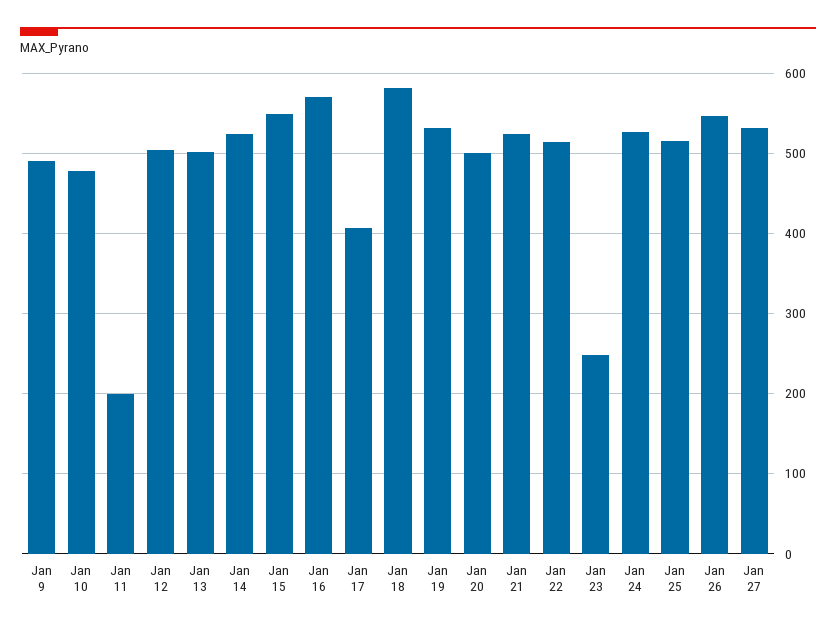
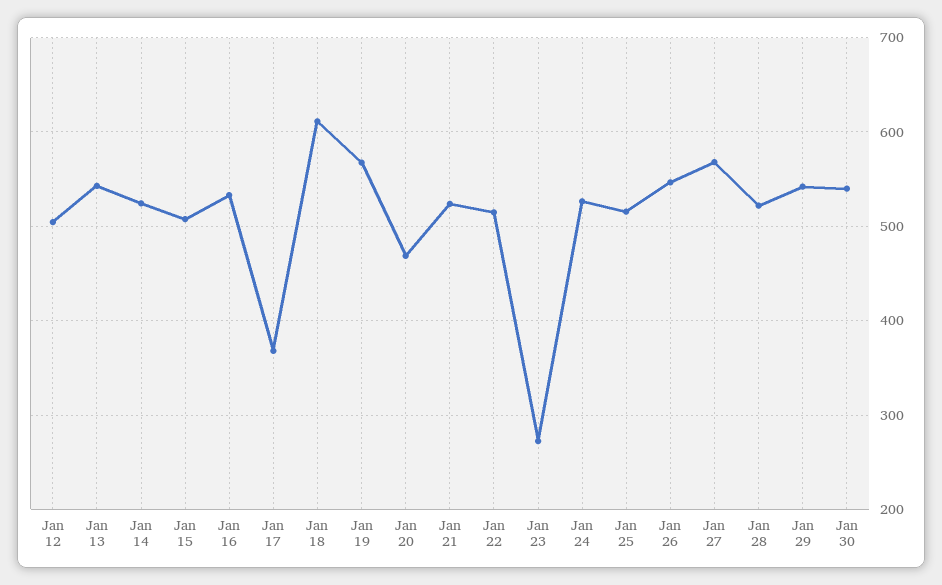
Jan 9: 490 -> none
Jan 10: 480 -> none
Jan 11: 200 -> none
Jan 13: 500 -> 540
Jan 15: 550 -> 510
Jan 16: 570 -> 530
Jan 17: 410 -> 370
Jan 18: 580 -> 610
Jan 19: 530 -> 570
Jan 20: 500 -> 470
Jan 23: 250 -> 270
Jan 27: 530 -> 570
Jan 28: none -> 520
Jan 29: none -> 540
Jan 30: none -> 540

